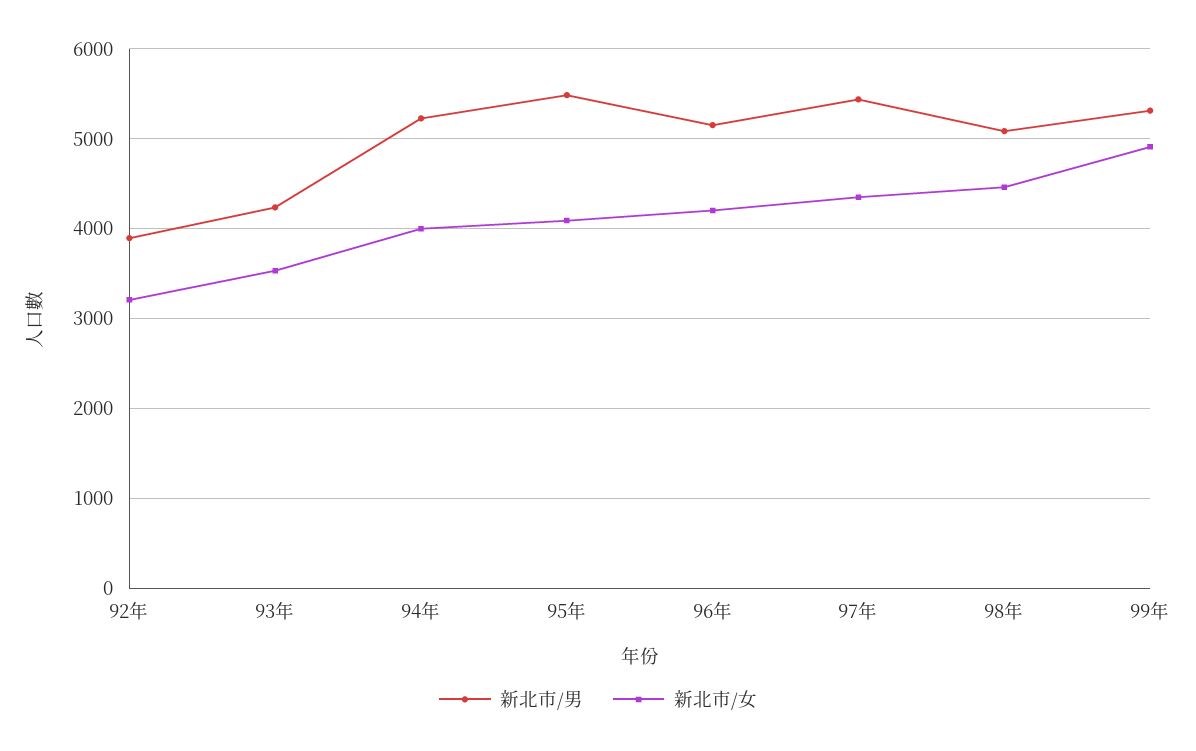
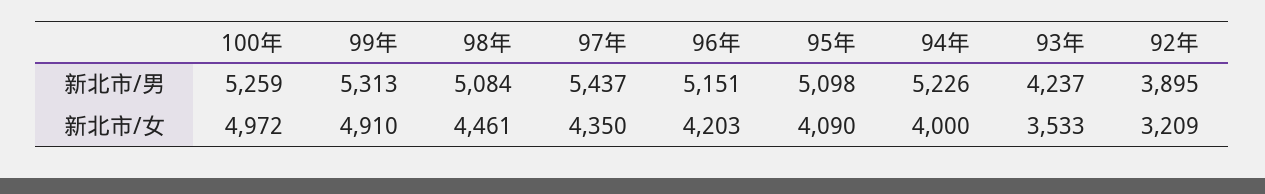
新北市/男, 95年: 5500 -> 5098
新北市/男, 100年: none -> 5259
新北市/女, 100年: none -> 4972

